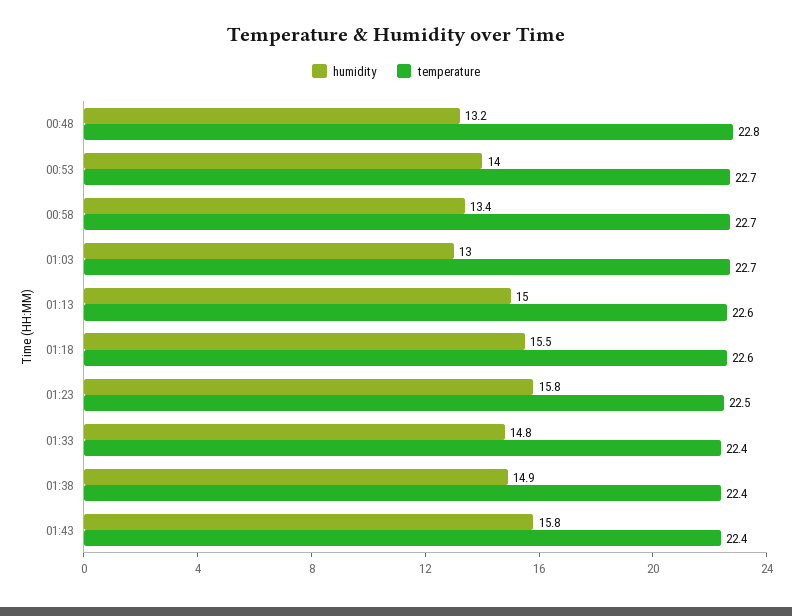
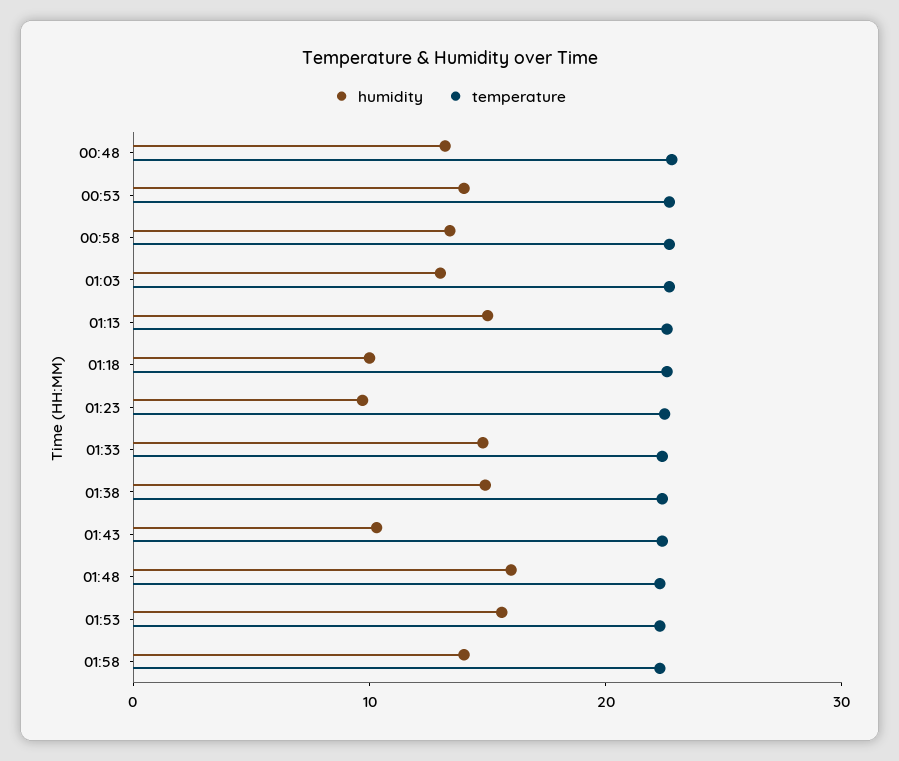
humidity, 01:18: 15.5 -> 10
humidity, 01:23: 15.8 -> 10
humidity, 01:43: 15.8 -> 10
humidity, 01:48: none -> 16
temperature, 01:48: none -> 22
humidity, 01:53: none -> 16
temperature, 01:53: none -> 22
humidity, 01:58: none -> 14
temperature, 01:58: none -> 22

